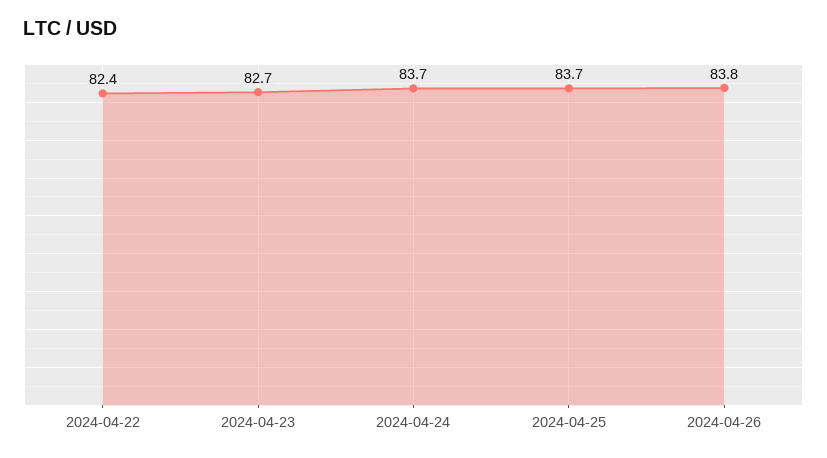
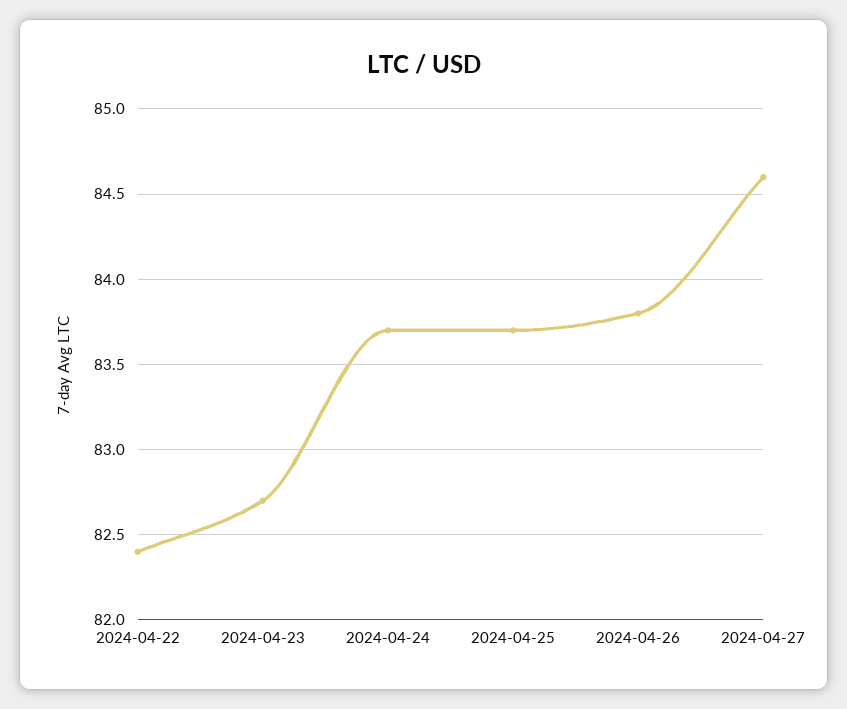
2024-04-27: none -> 84.6

